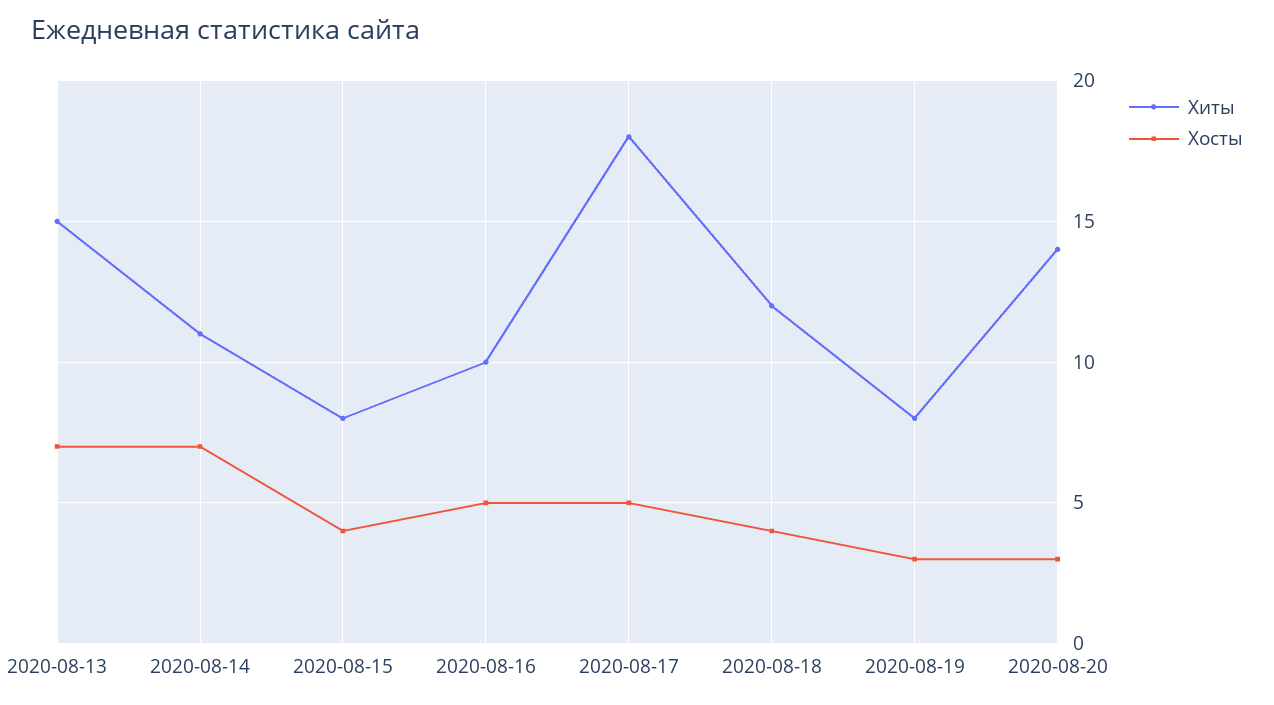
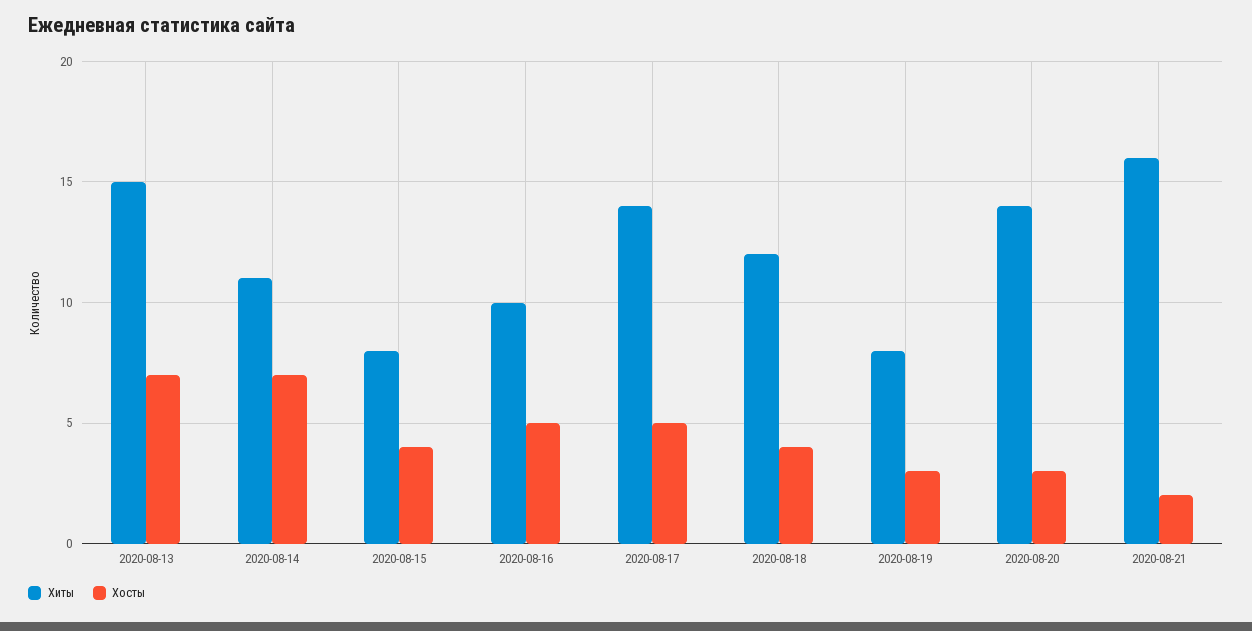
Хиты, 2020-08-17: 18 -> 14
Хиты, 2020-08-21: none -> 16
Хосты, 2020-08-21: none -> 2

